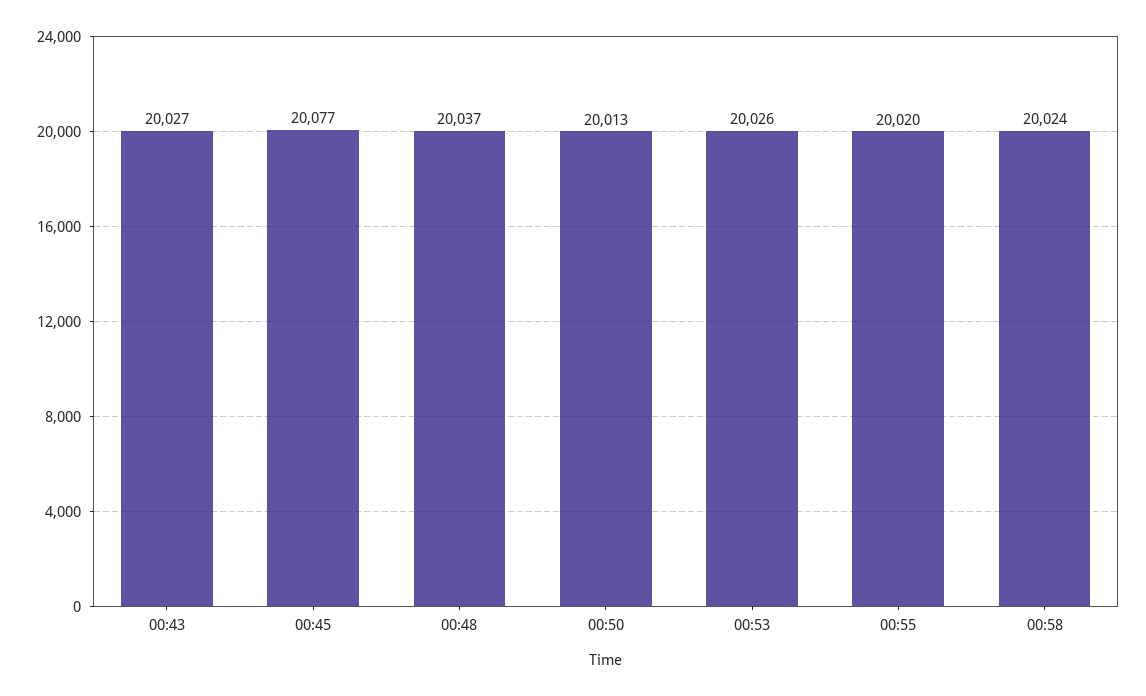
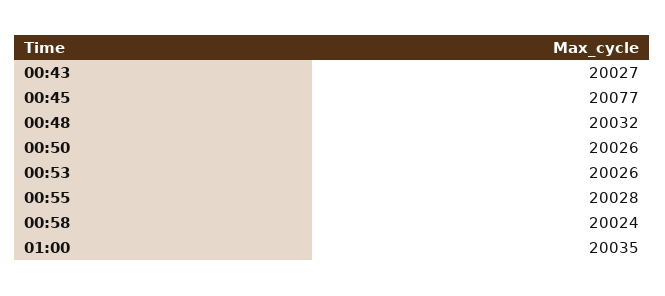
00:48: 20037 -> 20032
00:50: 20013 -> 20026
00:55: 20020 -> 20028
01:00: none -> 20035

